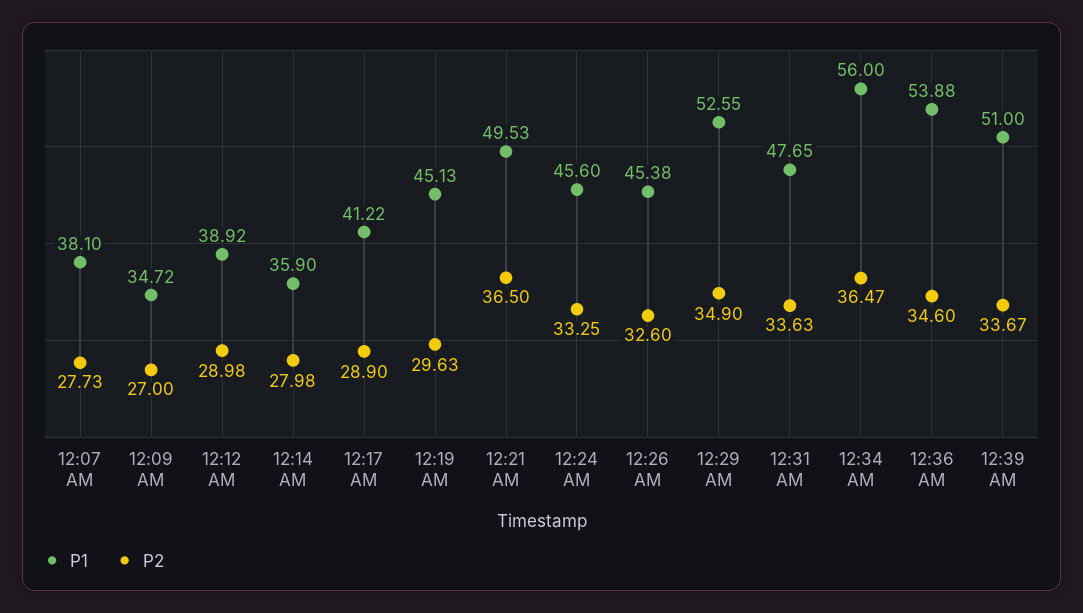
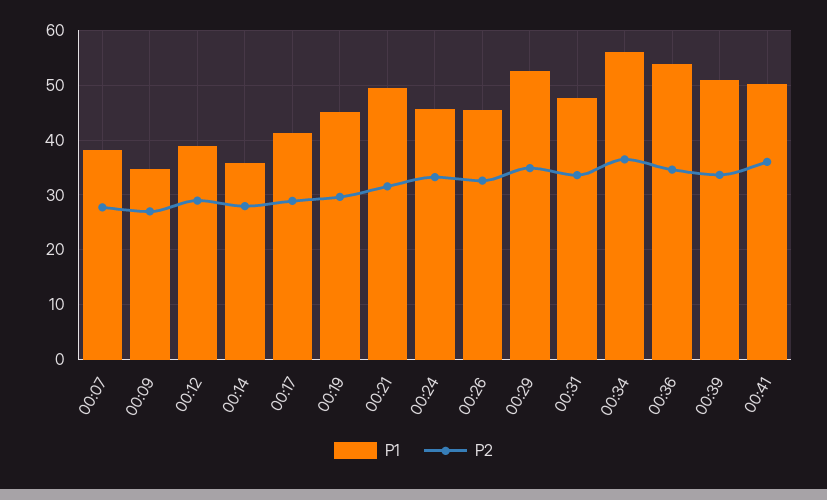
P2, 12:21 AM: 36.5 -> 32
P1, 00:41: none -> 50
P2, 00:41: none -> 36

